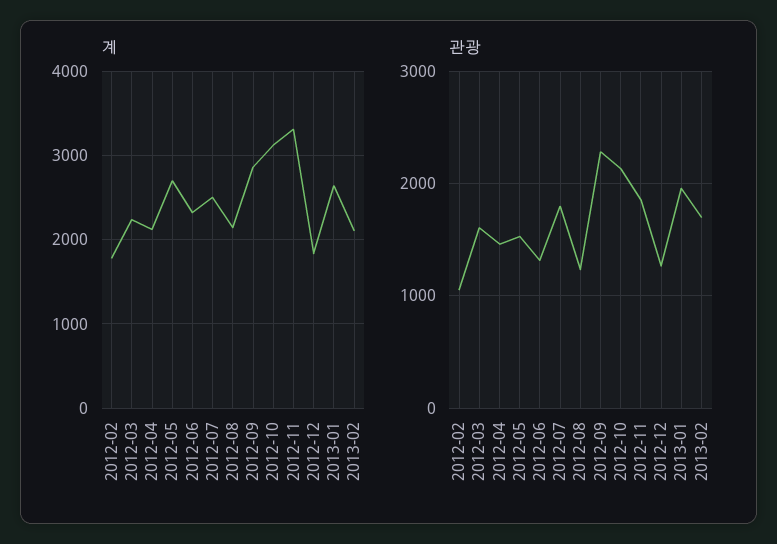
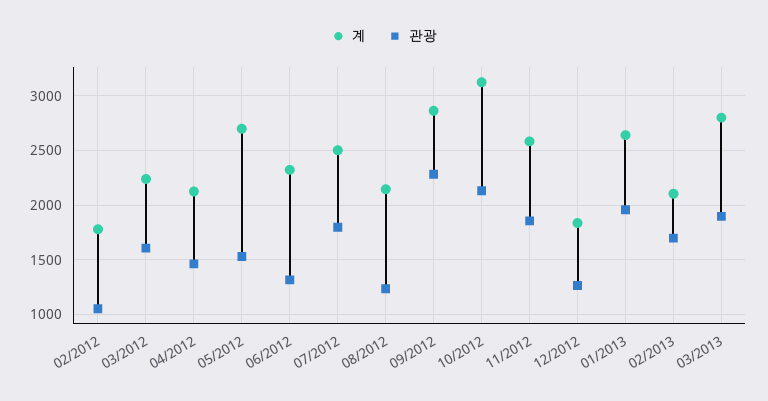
계, 2012-11: 3300 -> 2600
계, 03/2013: none -> 2800
관광, 03/2013: none -> 1900

